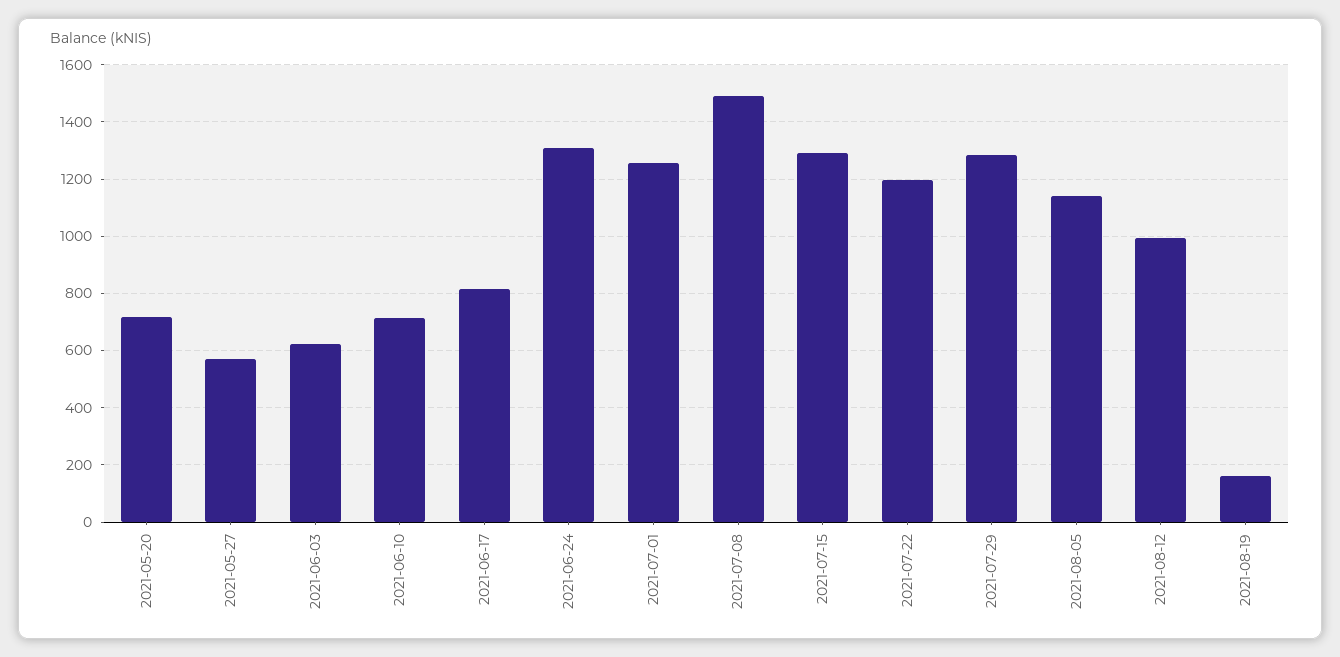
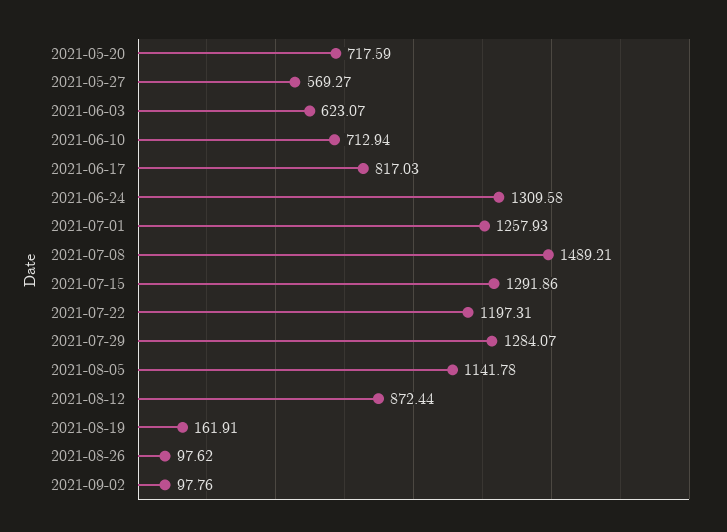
2021-08-12: 1000 -> 872.44
2021-08-26: none -> 97.62
2021-09-02: none -> 97.76

